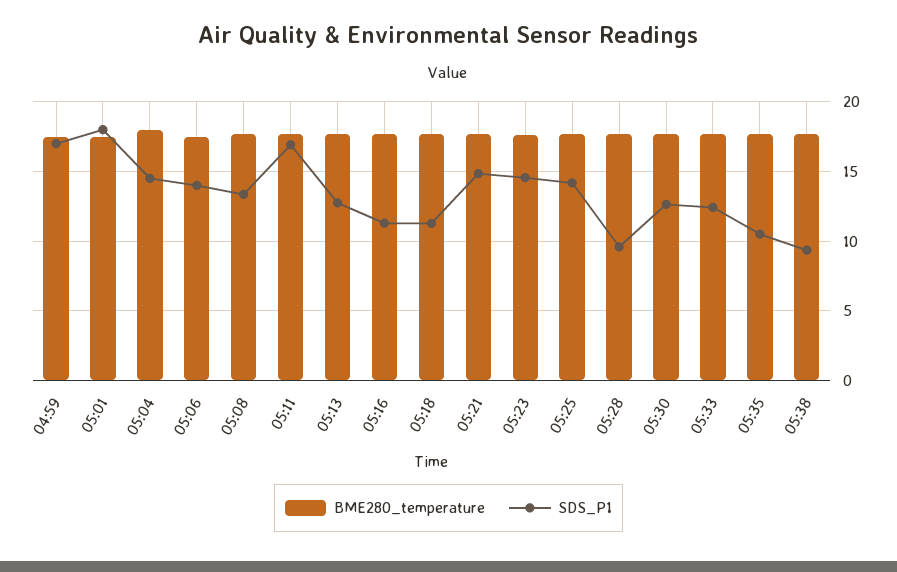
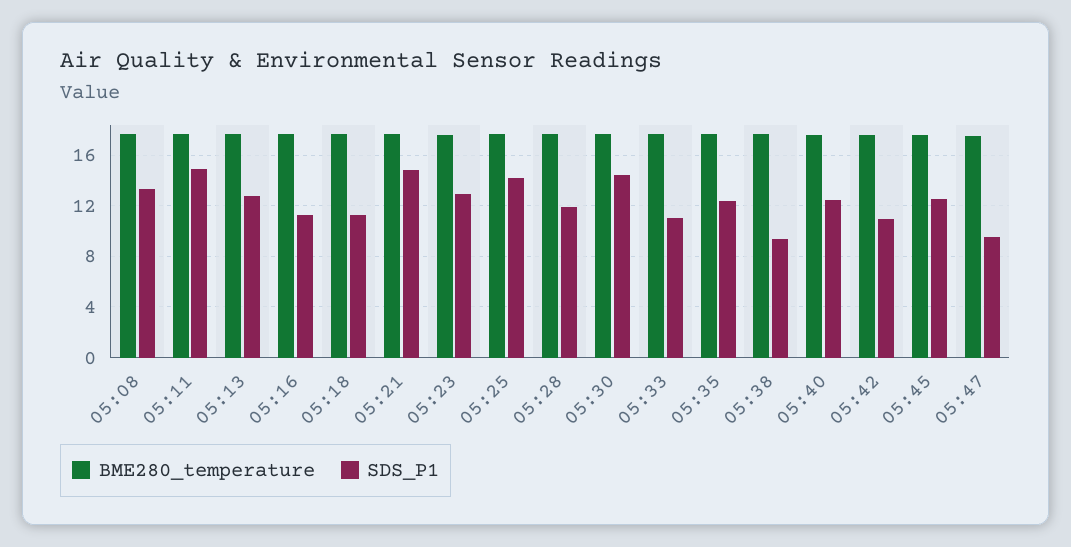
BME280_temperature, 04:59: 17.5 -> none
SDS_P1, 04:59: 17 -> none
BME280_temperature, 05:01: 17.5 -> none
SDS_P1, 05:01: 18 -> none
BME280_temperature, 05:04: 18 -> none
SDS_P1, 05:04: 14.5 -> none
BME280_temperature, 05:06: 17.5 -> none
SDS_P1, 05:06: 14 -> none
SDS_P1, 05:11: 17 -> 15
SDS_P1, 05:23: 14.5 -> 13
SDS_P1, 05:28: 9.5 -> 12
SDS_P1, 05:30: 12.5 -> 14.5
SDS_P1, 05:33: 12.5 -> 11
SDS_P1, 05:35: 10.5 -> 12.5
BME280_temperature, 05:40: none -> 17.5
SDS_P1, 05:40: none -> 12.5
BME280_temperature, 05:42: none -> 17.5
SDS_P1, 05:42: none -> 11
BME280_temperature, 05:45: none -> 17.5
SDS_P1, 05:45: none -> 12.5
BME280_temperature, 05:47: none -> 17.5
SDS_P1, 05:47: none -> 9.5

